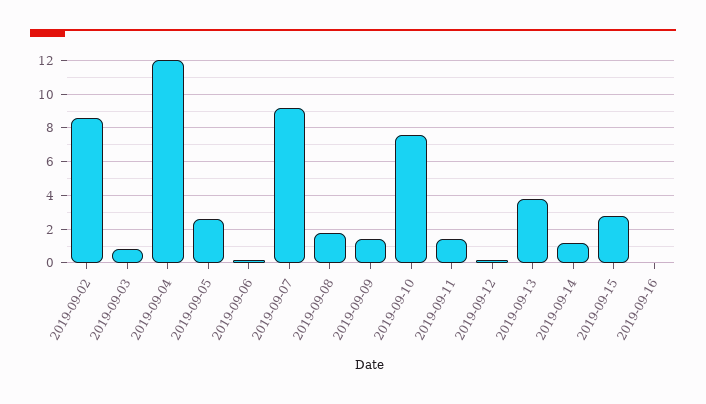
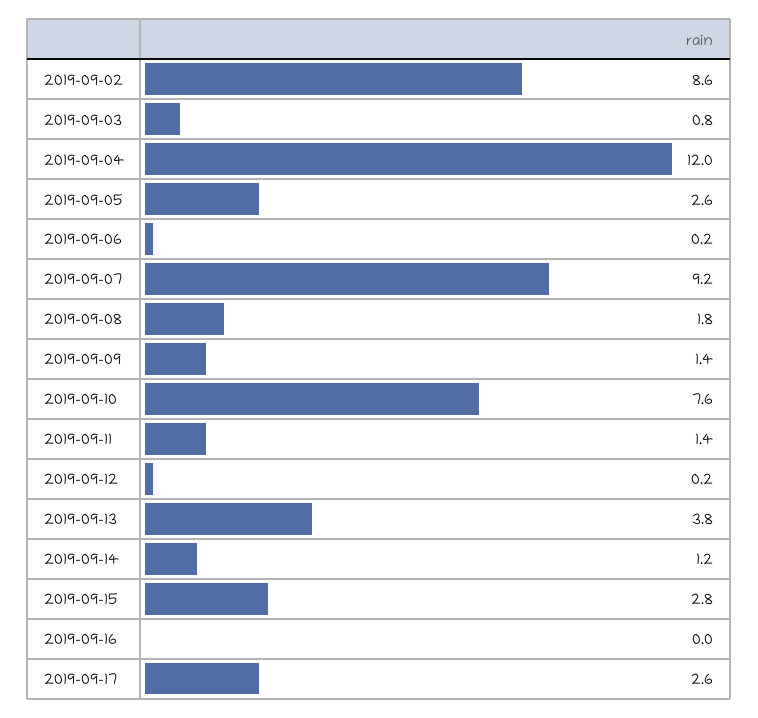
2019-09-17: none -> 2.6

